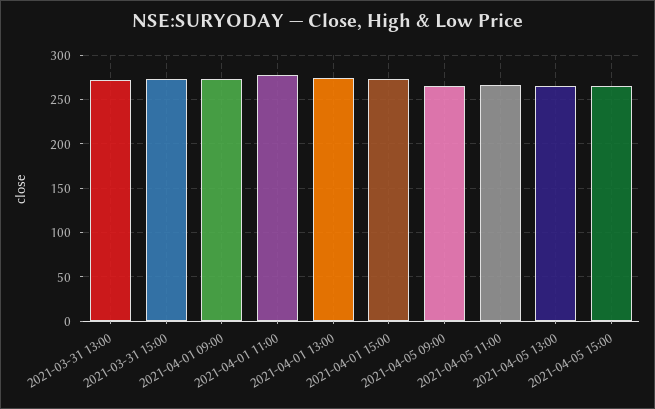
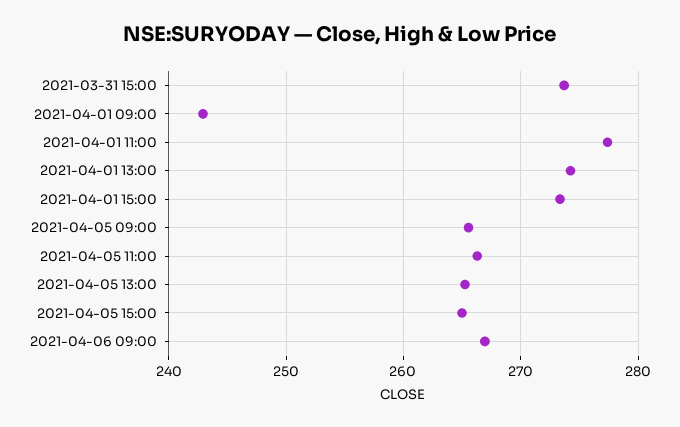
2021-03-31 13:00: 270 -> none
2021-04-01 09:00: 270 -> 243
2021-04-06 09:00: none -> 267

